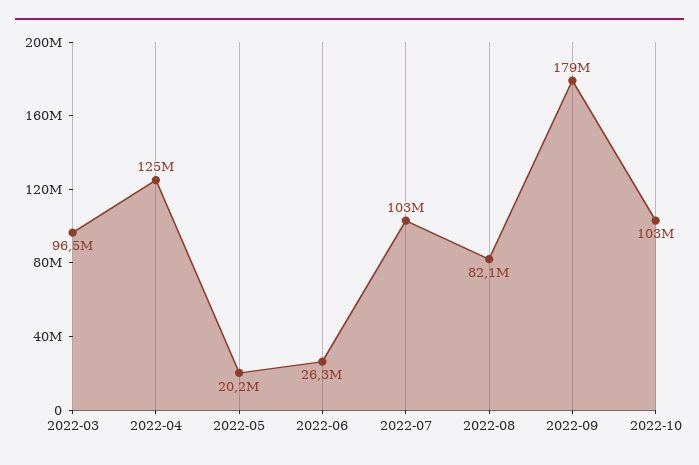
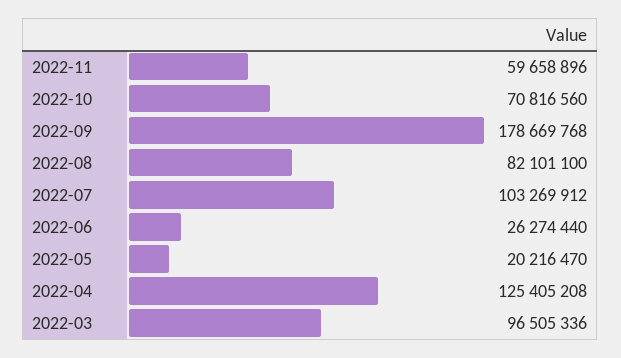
2022-10: 103000000 -> 70816560
2022-11: none -> 59658896

